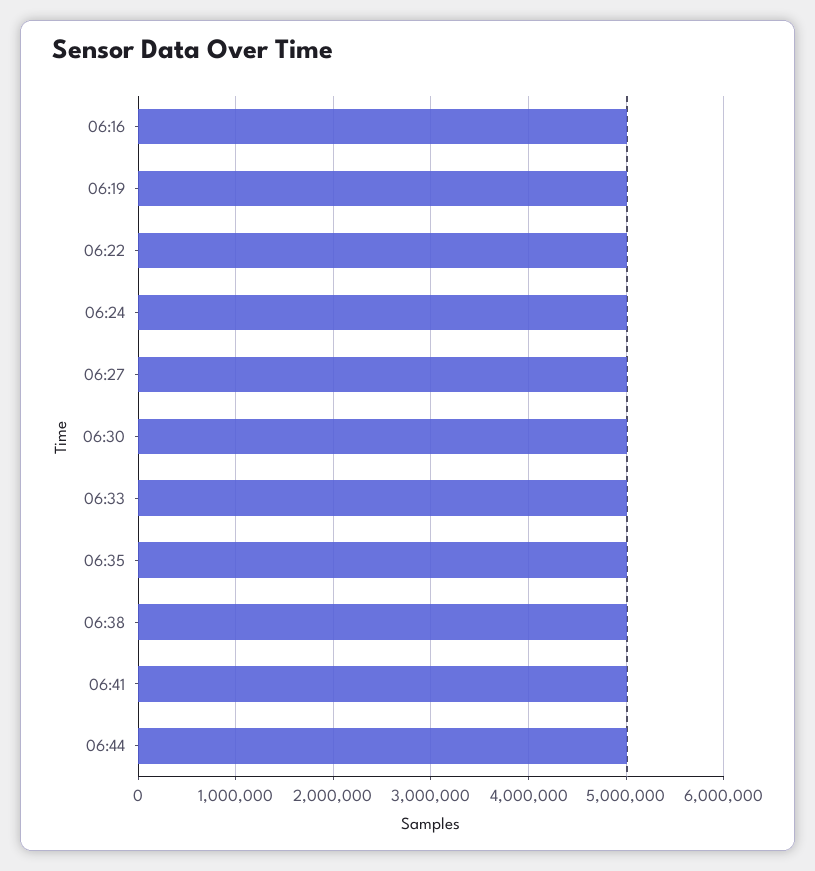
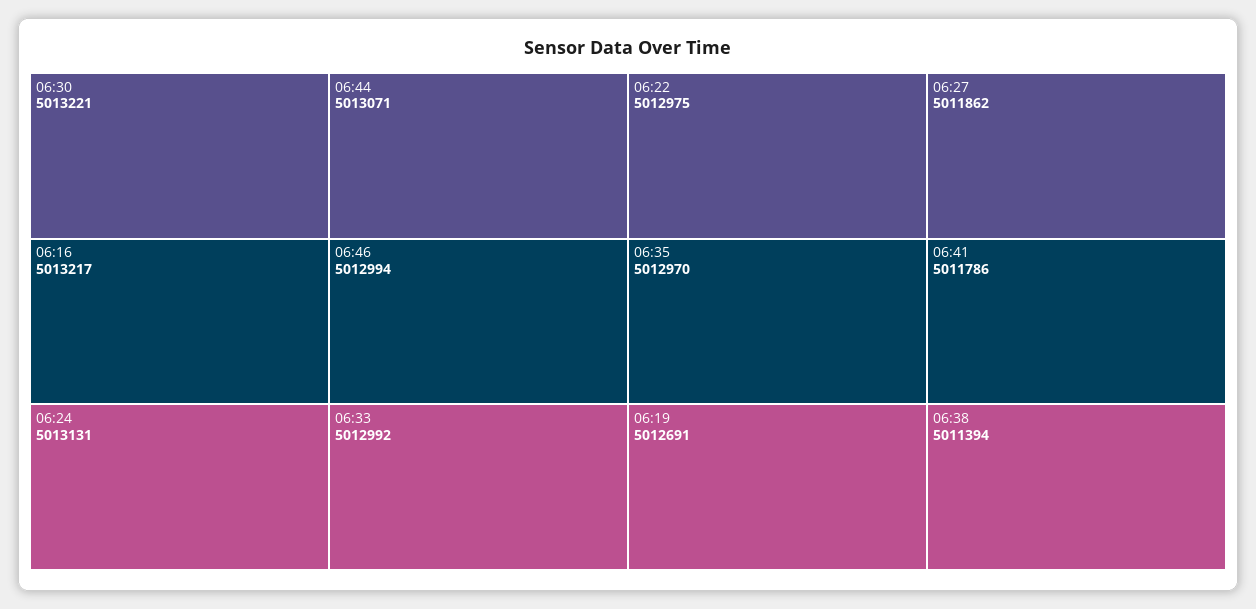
06:46: none -> 5012994

